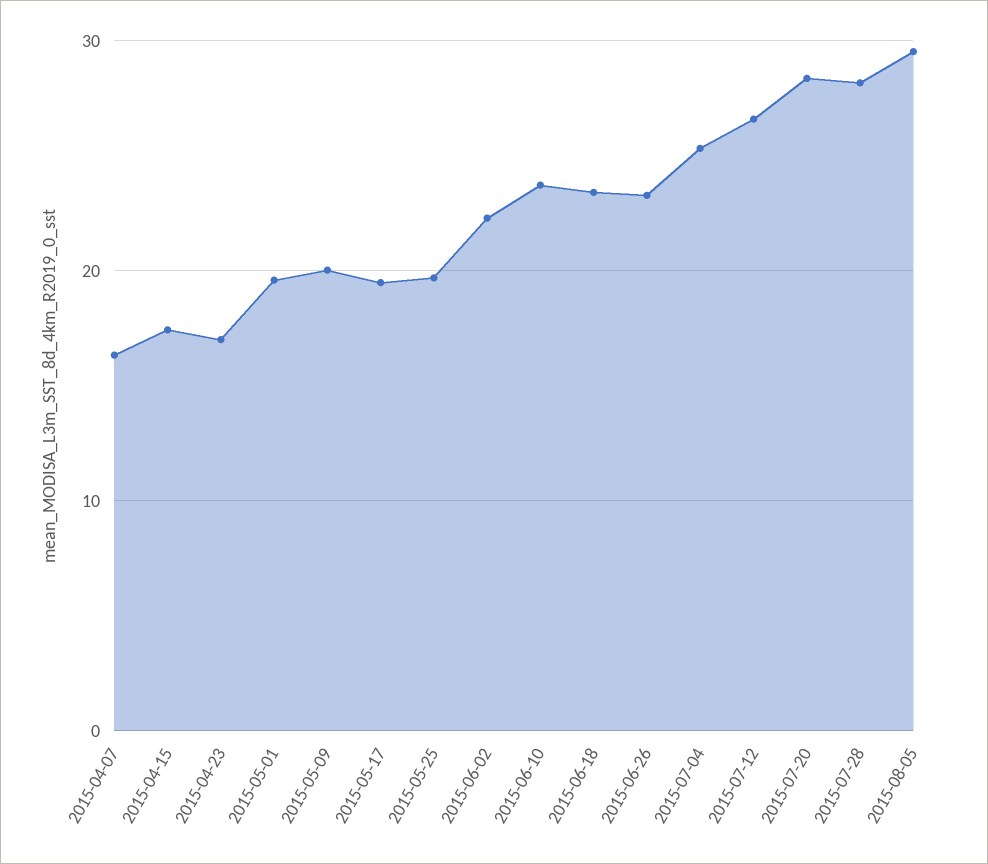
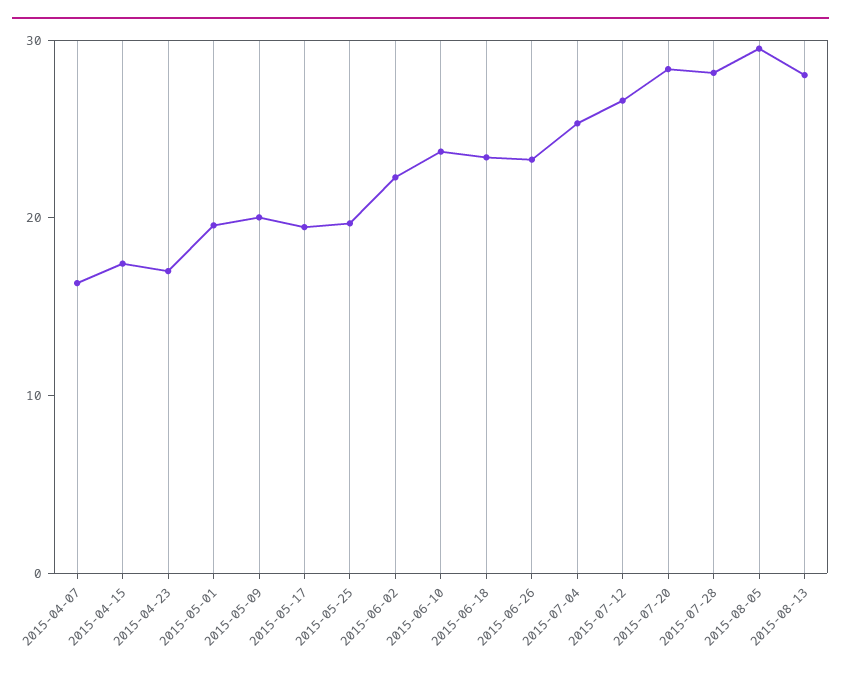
2015-08-13: none -> 28

